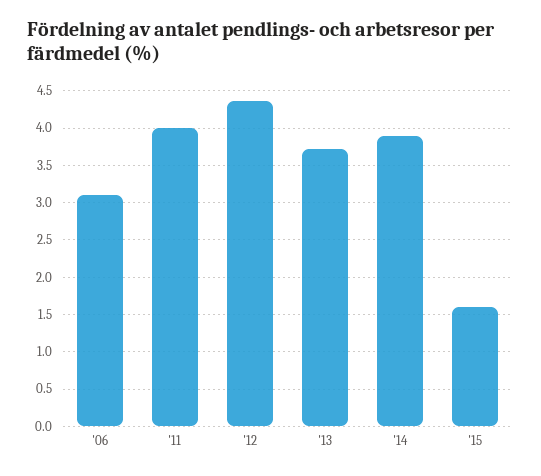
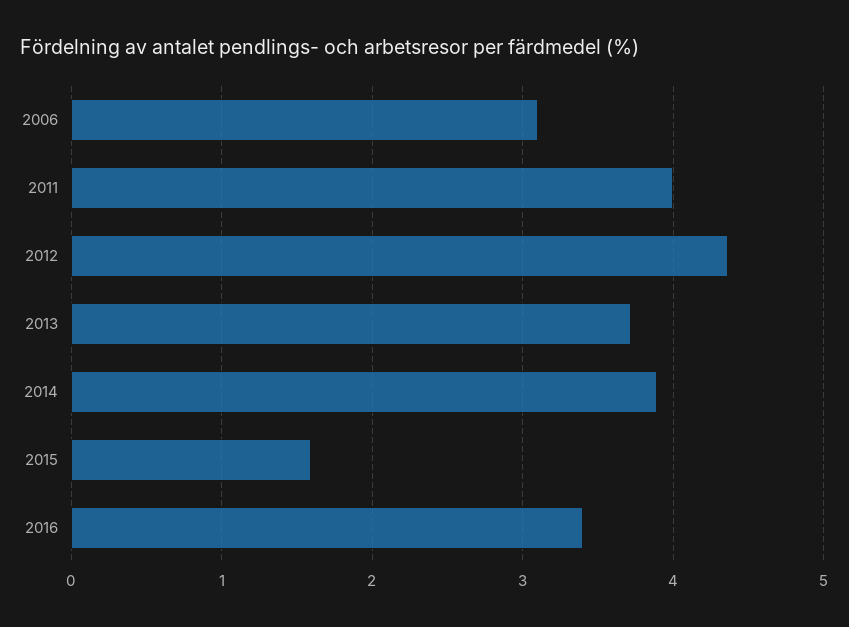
2016: none -> 3.4

